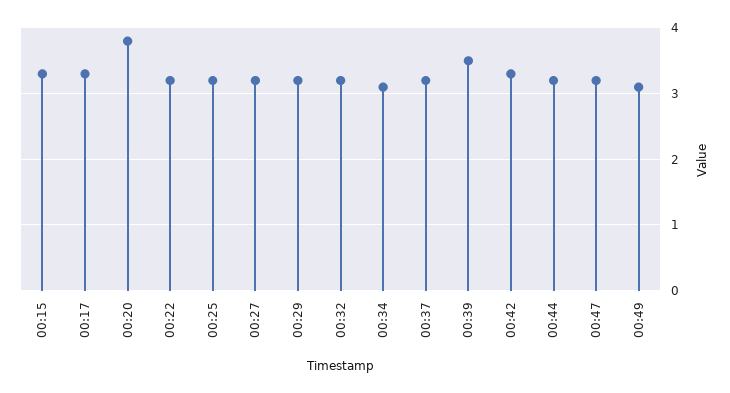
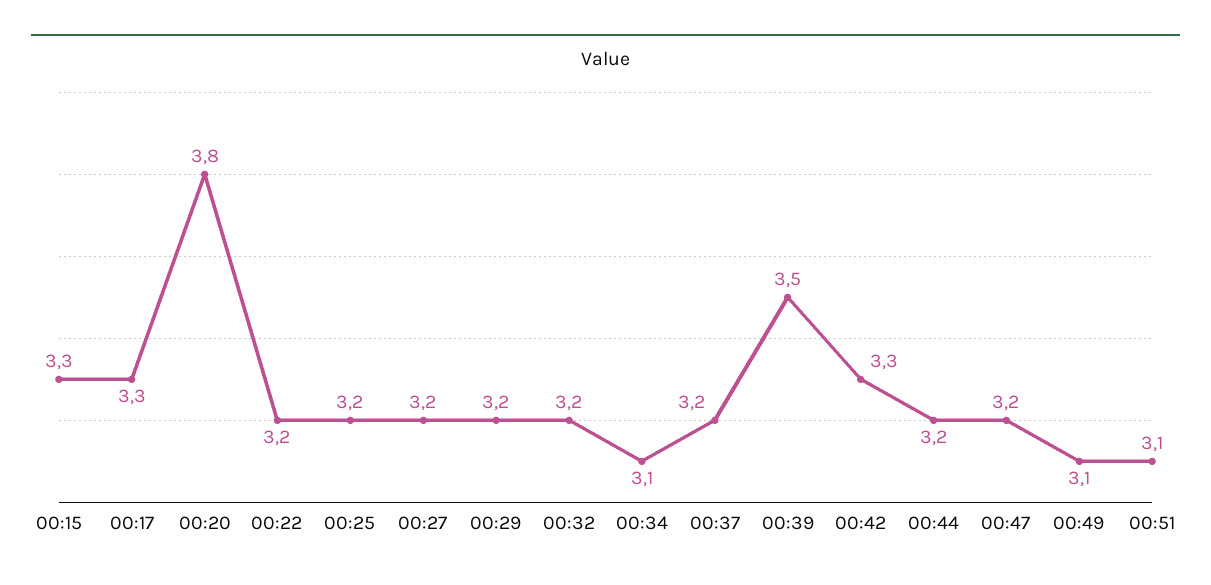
00:51: none -> 3.1

